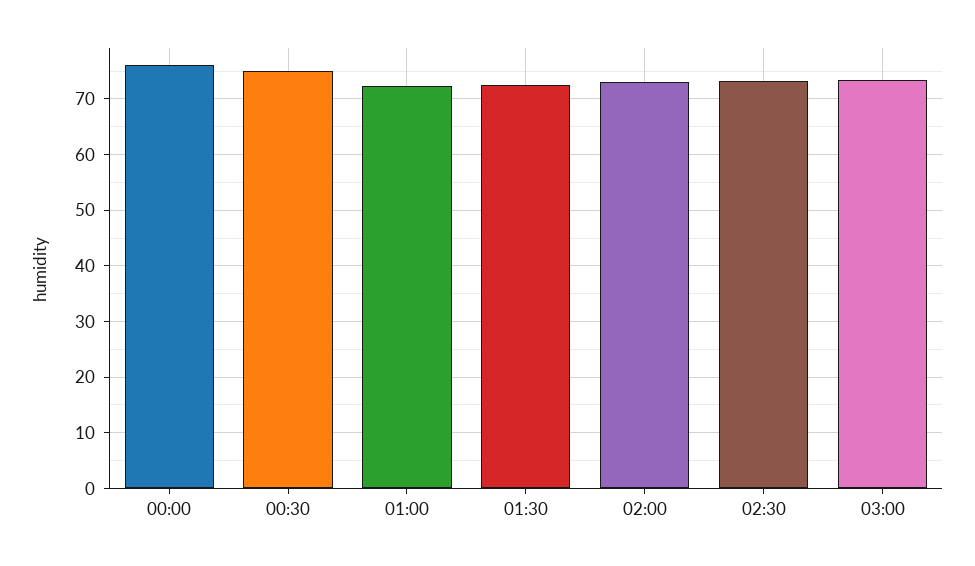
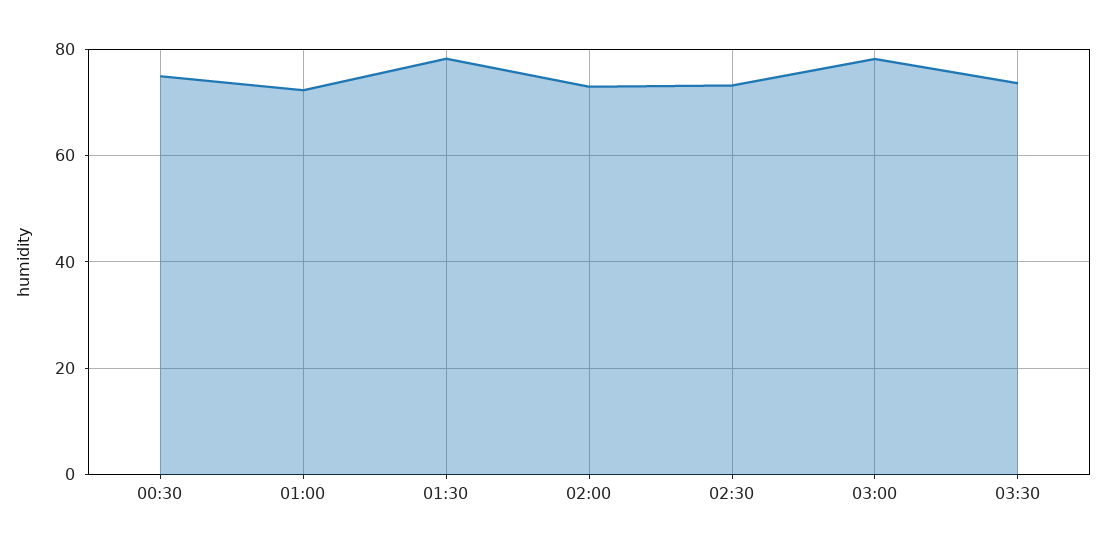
00:00: 76 -> none
01:30: 72 -> 78
03:00: 74 -> 78
03:30: none -> 74

